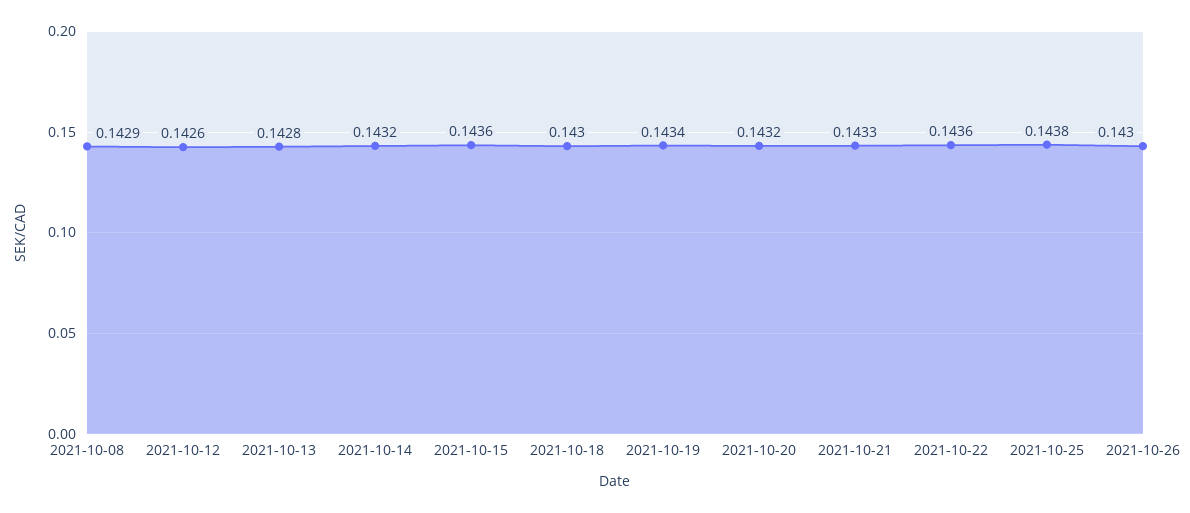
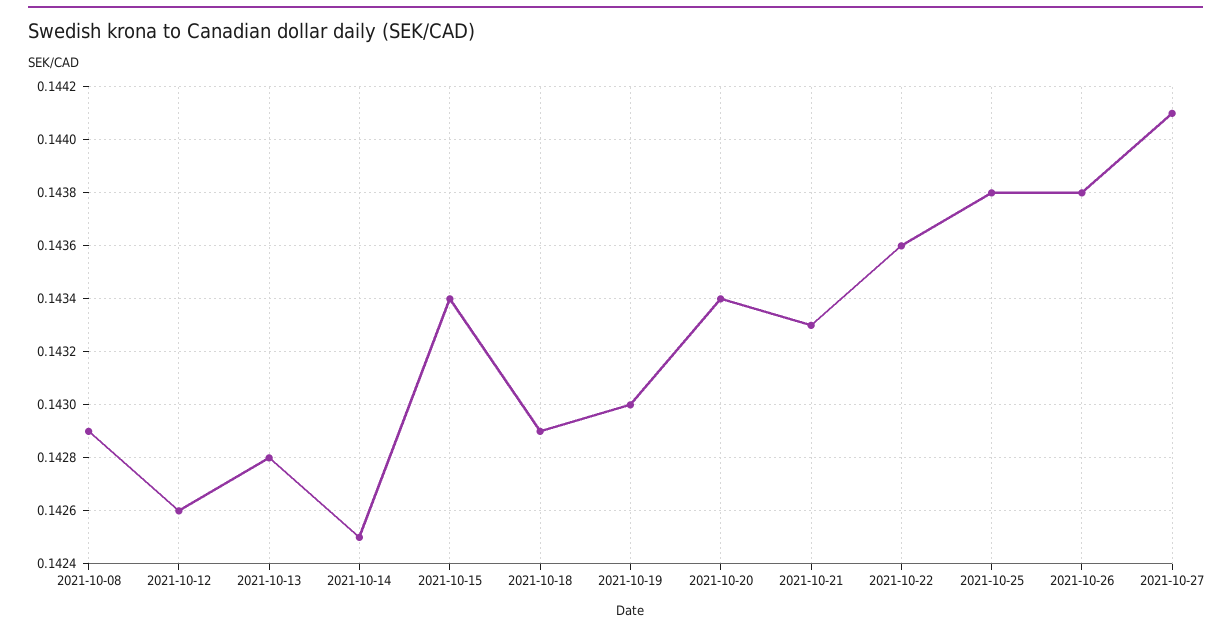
2021-10-14: 0.1432 -> 0.1425
2021-10-15: 0.1436 -> 0.1434
2021-10-18: 0.143 -> 0.1429
2021-10-19: 0.1434 -> 0.143
2021-10-20: 0.1432 -> 0.1434
2021-10-26: 0.143 -> 0.1438
2021-10-27: none -> 0.1441

